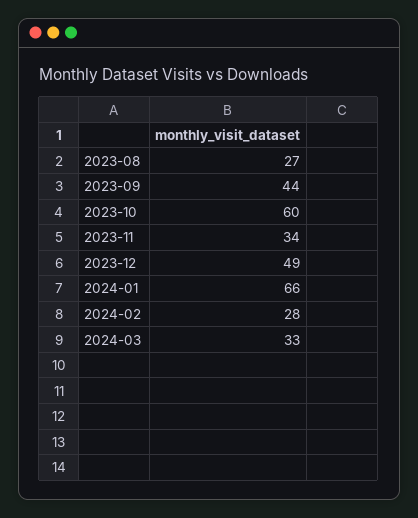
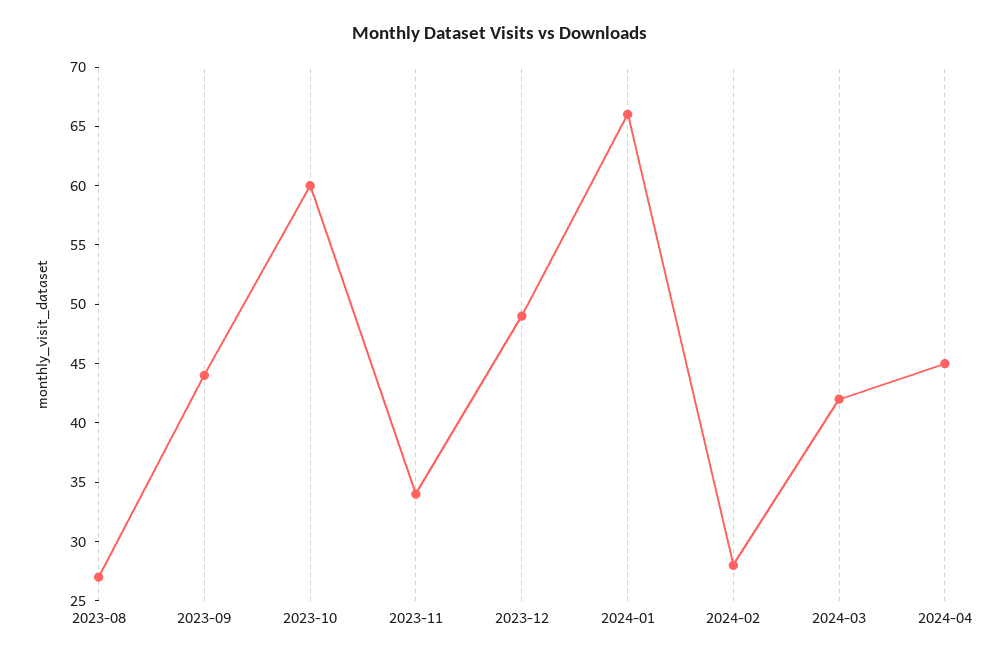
2024-03: 33 -> 42
2024-04: none -> 45

